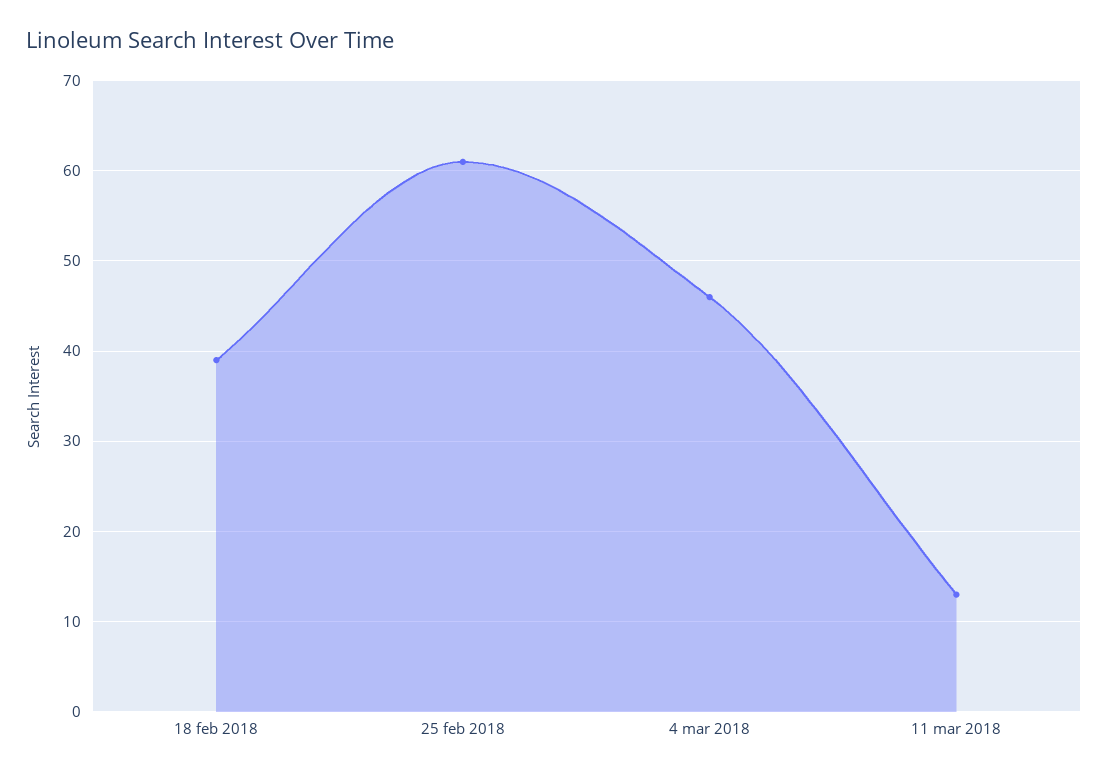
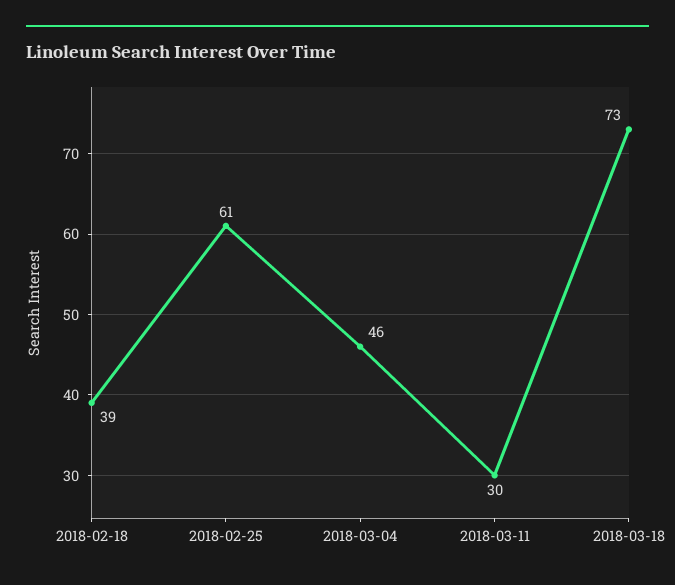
11 mar 2018: 13 -> 30
2018-03-18: none -> 73

